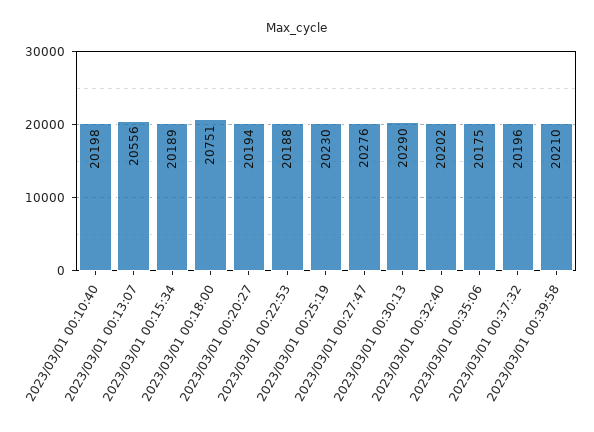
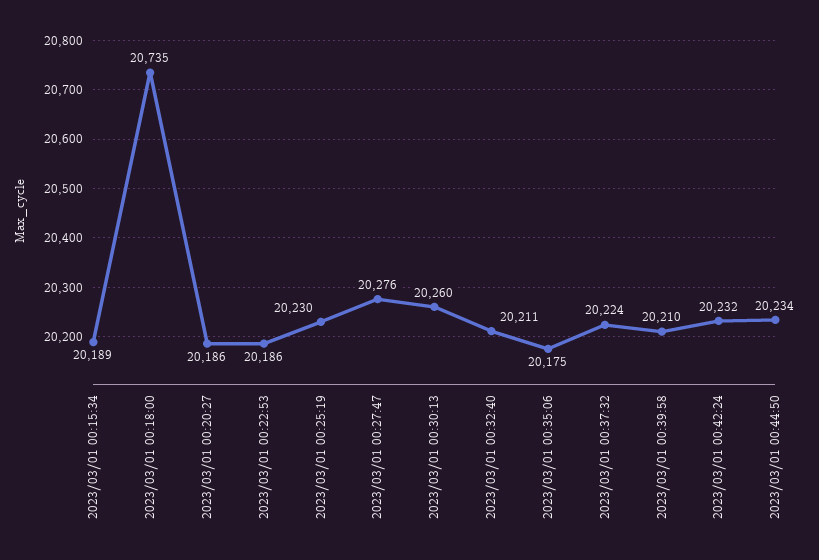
2023/03/01 00:10:40: 20198 -> none
2023/03/01 00:13:07: 20556 -> none
2023/03/01 00:18:00: 20751 -> 20735
2023/03/01 00:20:27: 20194 -> 20186
2023/03/01 00:22:53: 20188 -> 20186
2023/03/01 00:30:13: 20290 -> 20260
2023/03/01 00:32:40: 20202 -> 20211
2023/03/01 00:37:32: 20196 -> 20224
2023/03/01 00:42:24: none -> 20232
2023/03/01 00:44:50: none -> 20234

